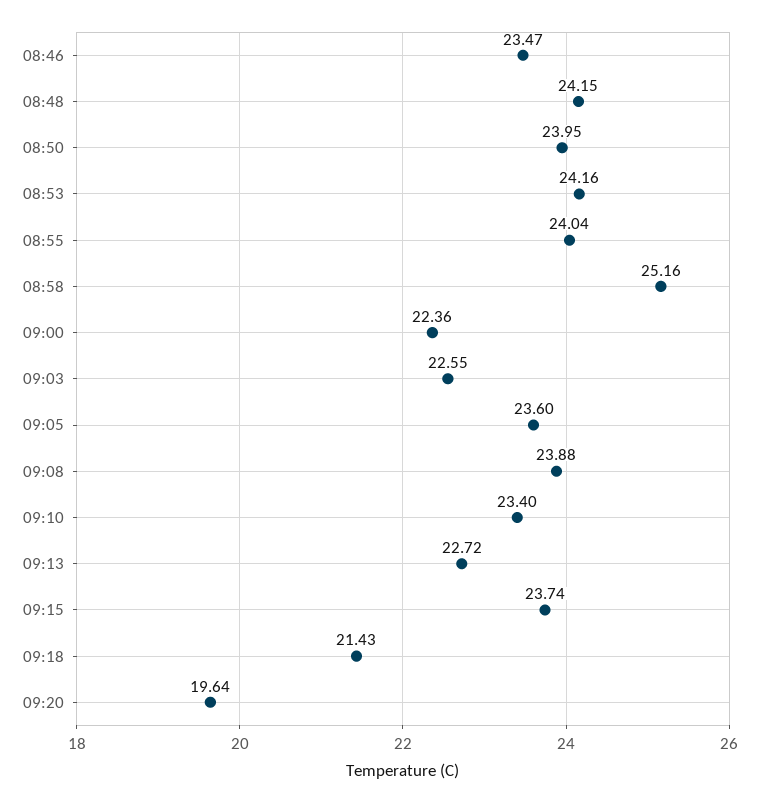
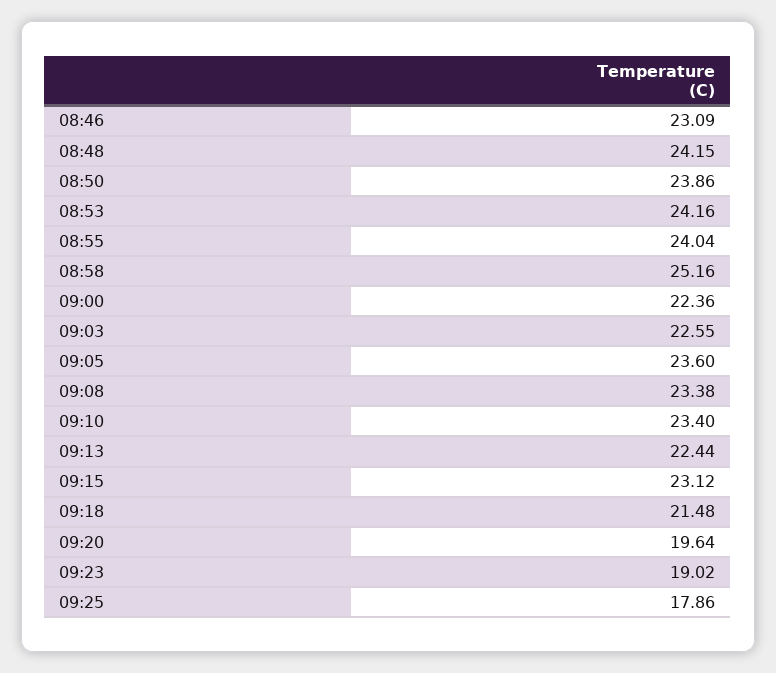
08:46: 23.47 -> 23.09
08:50: 23.95 -> 23.86
09:08: 23.88 -> 23.38
09:13: 22.72 -> 22.44
09:15: 23.74 -> 23.12
09:18: 21.43 -> 21.48
09:23: none -> 19.02
09:25: none -> 17.86

